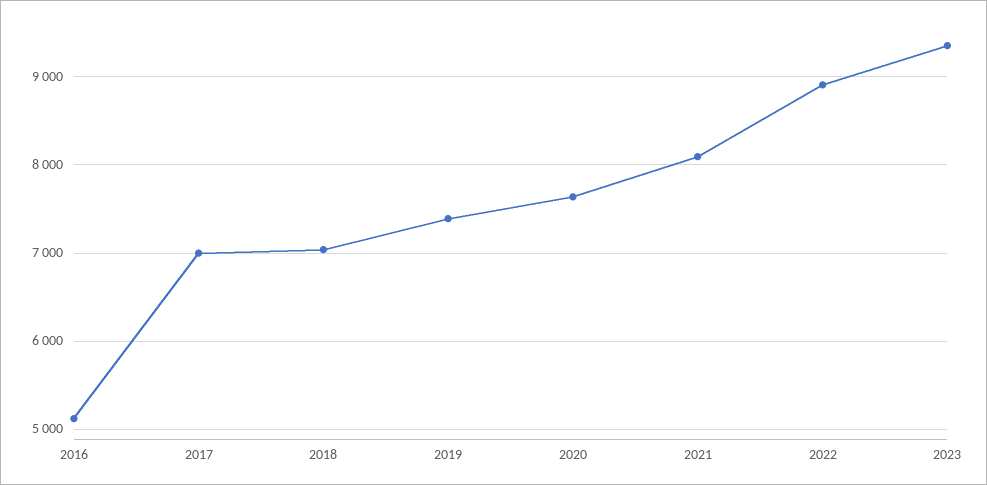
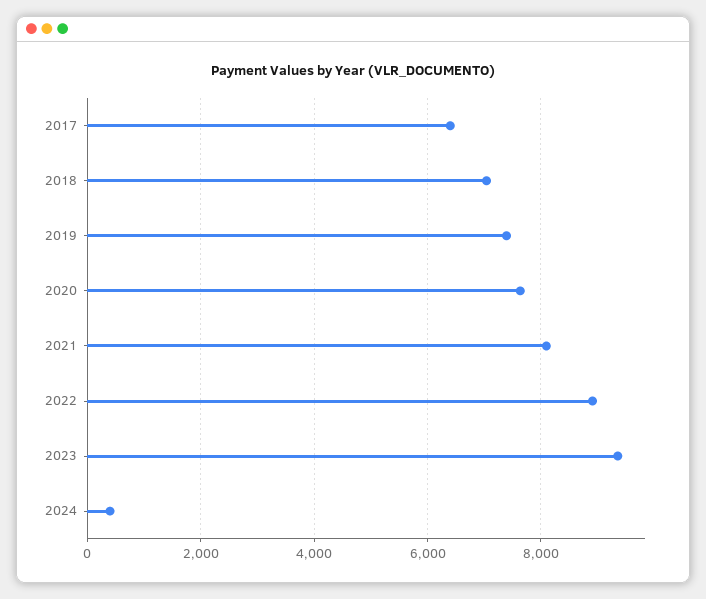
2016: 5100 -> none
2017: 7000 -> 6400
2024: none -> 400

